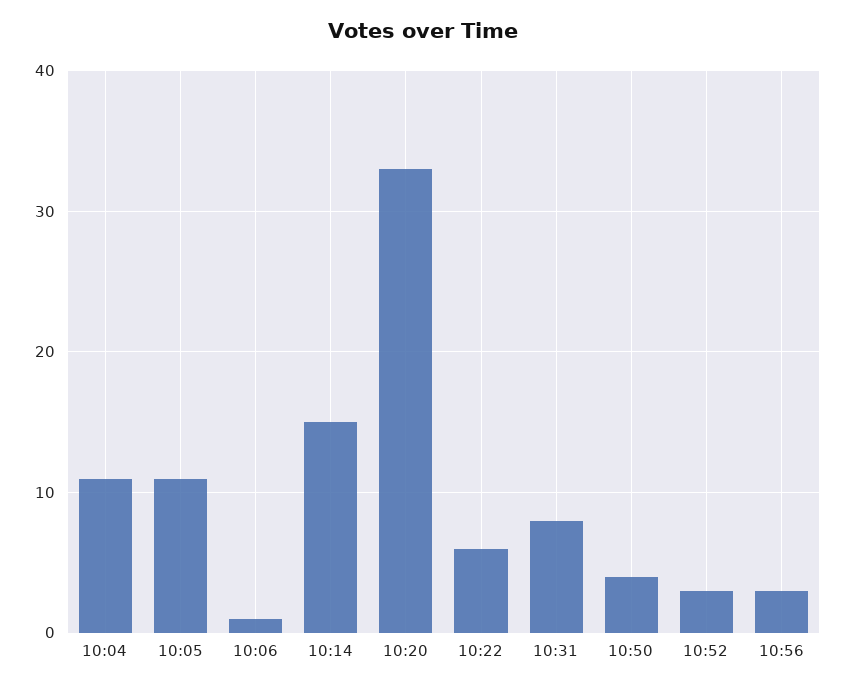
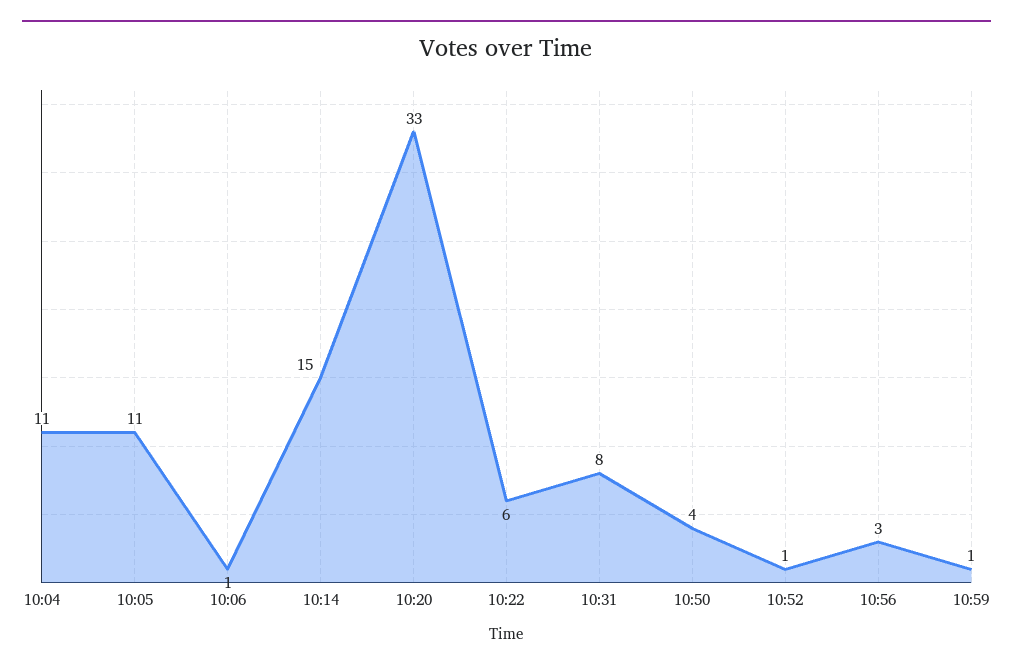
10:52: 3 -> 1
10:59: none -> 1

